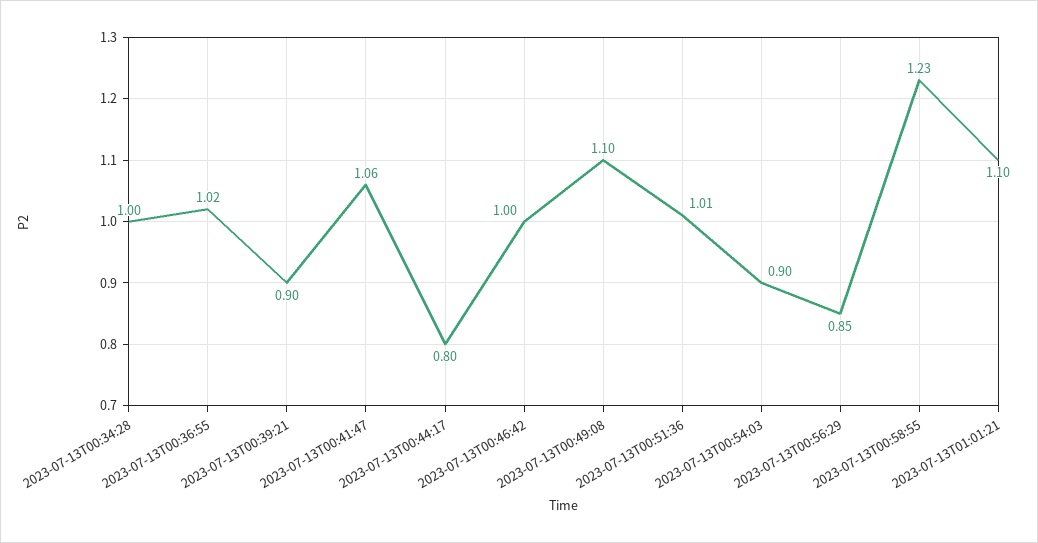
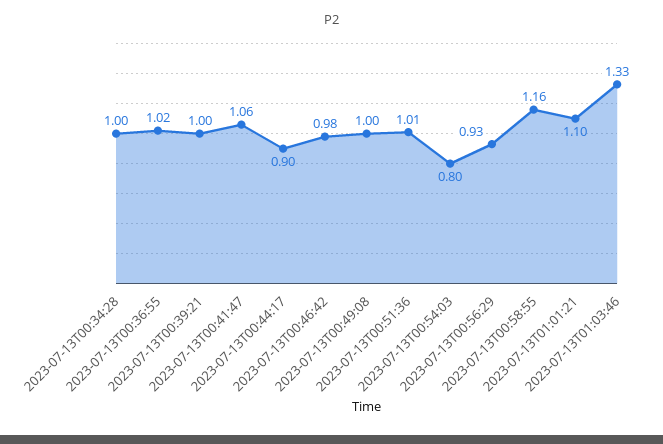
2023-07-13T00:39:21: 0.9 -> 1
2023-07-13T00:44:17: 0.8 -> 0.9
2023-07-13T00:46:42: 1 -> 0.98
2023-07-13T00:49:08: 1.1 -> 1
2023-07-13T00:54:03: 0.9 -> 0.8
2023-07-13T00:56:29: 0.85 -> 0.93
2023-07-13T00:58:55: 1.23 -> 1.16
2023-07-13T01:03:46: none -> 1.33

